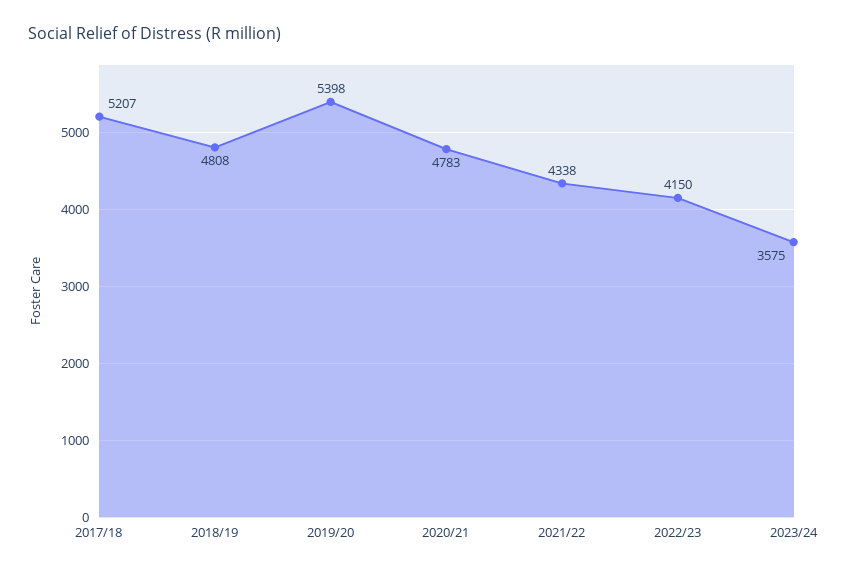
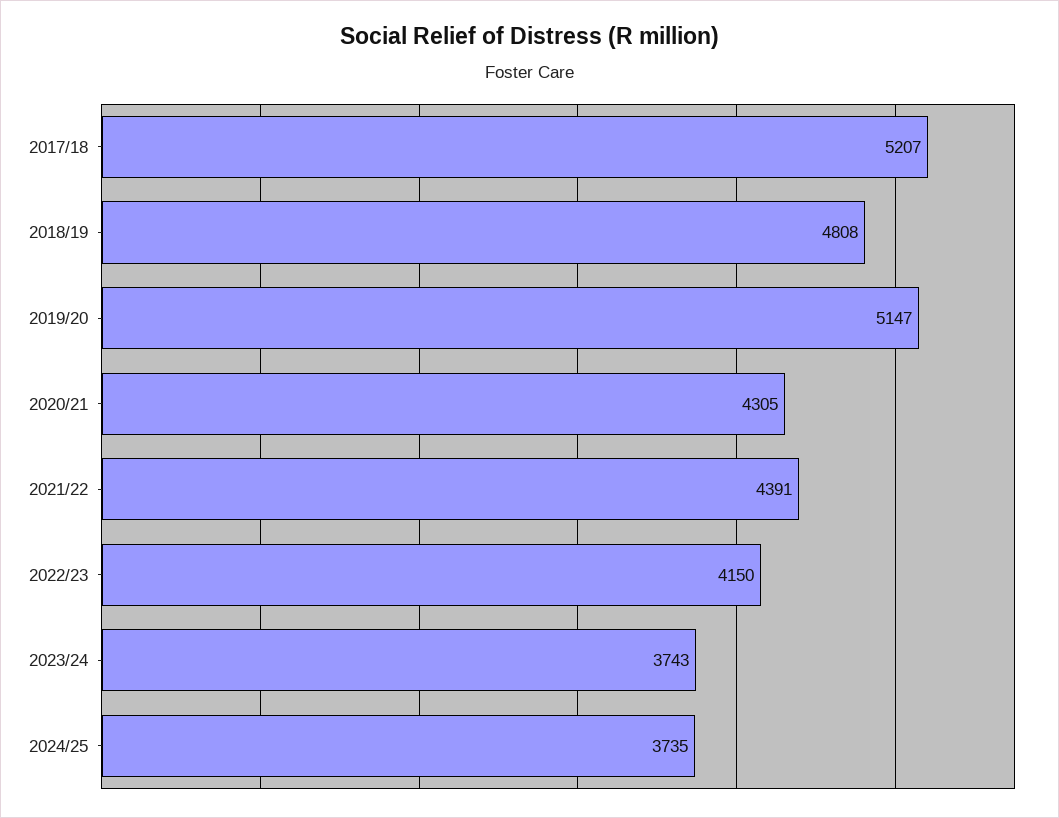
2019/20: 5398 -> 5147
2020/21: 4783 -> 4305
2021/22: 4338 -> 4391
2023/24: 3575 -> 3743
2024/25: none -> 3735

